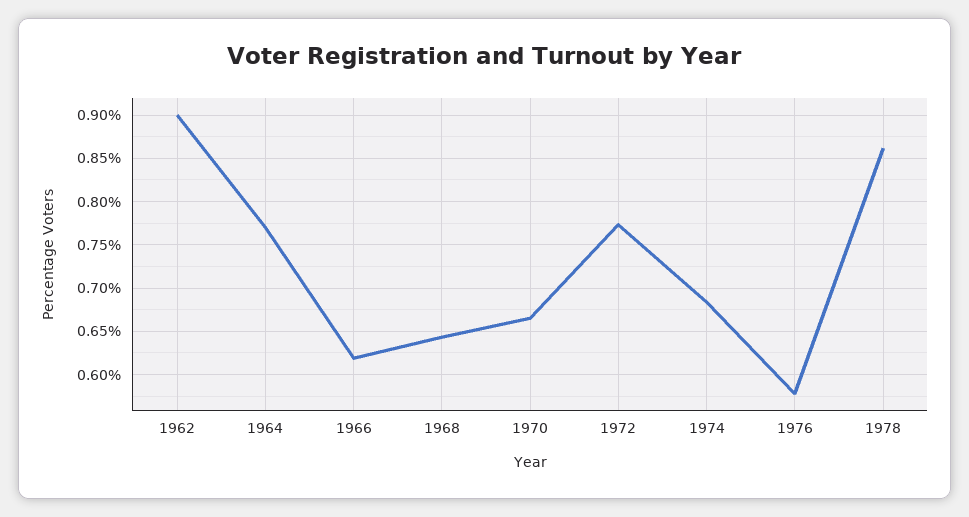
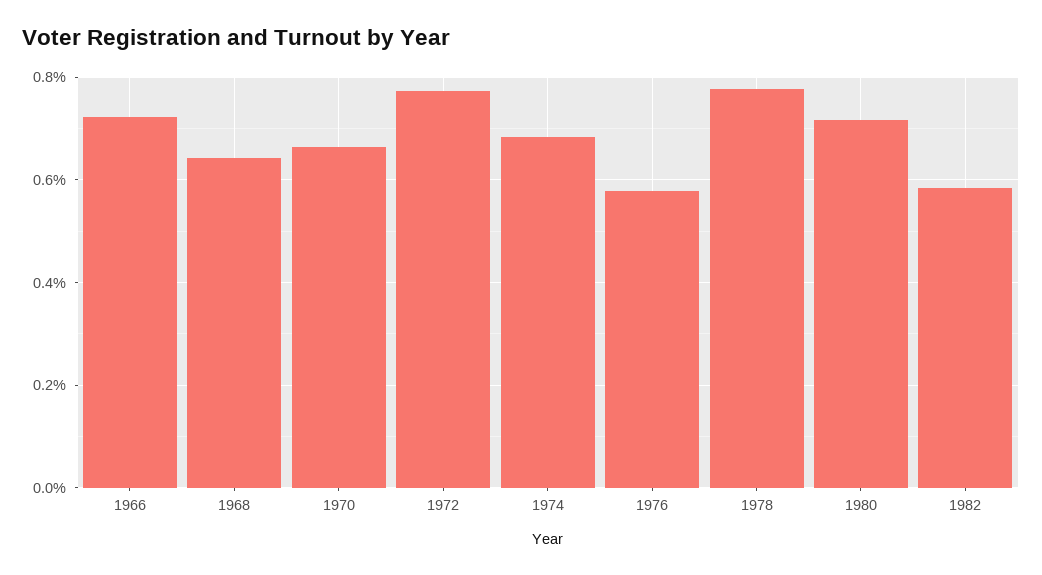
1962: 0.9 -> none
1964: 0.77 -> none
1966: 0.62 -> 0.72
1978: 0.86 -> 0.78
1980: none -> 0.72
1982: none -> 0.58

